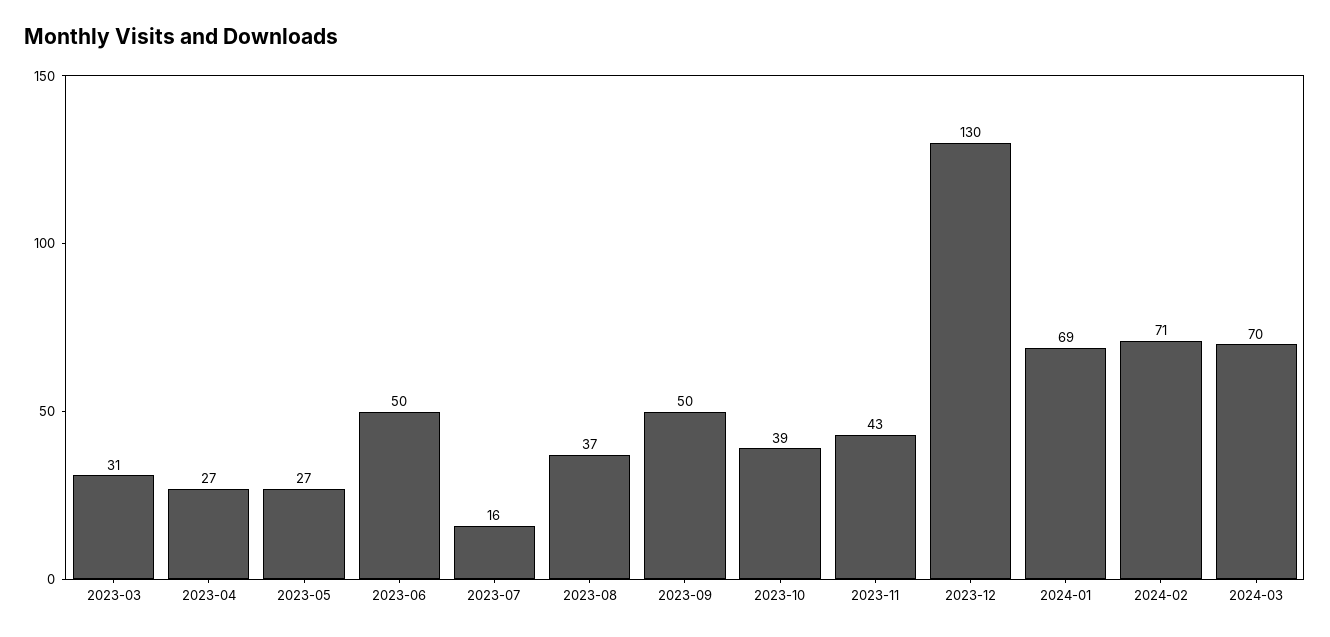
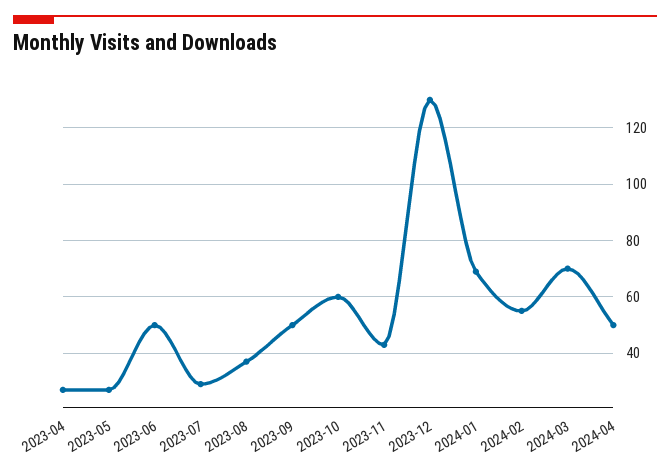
2023-03: 31 -> none
2023-07: 16 -> 30
2023-10: 39 -> 60
2024-02: 71 -> 55
2024-04: none -> 50

